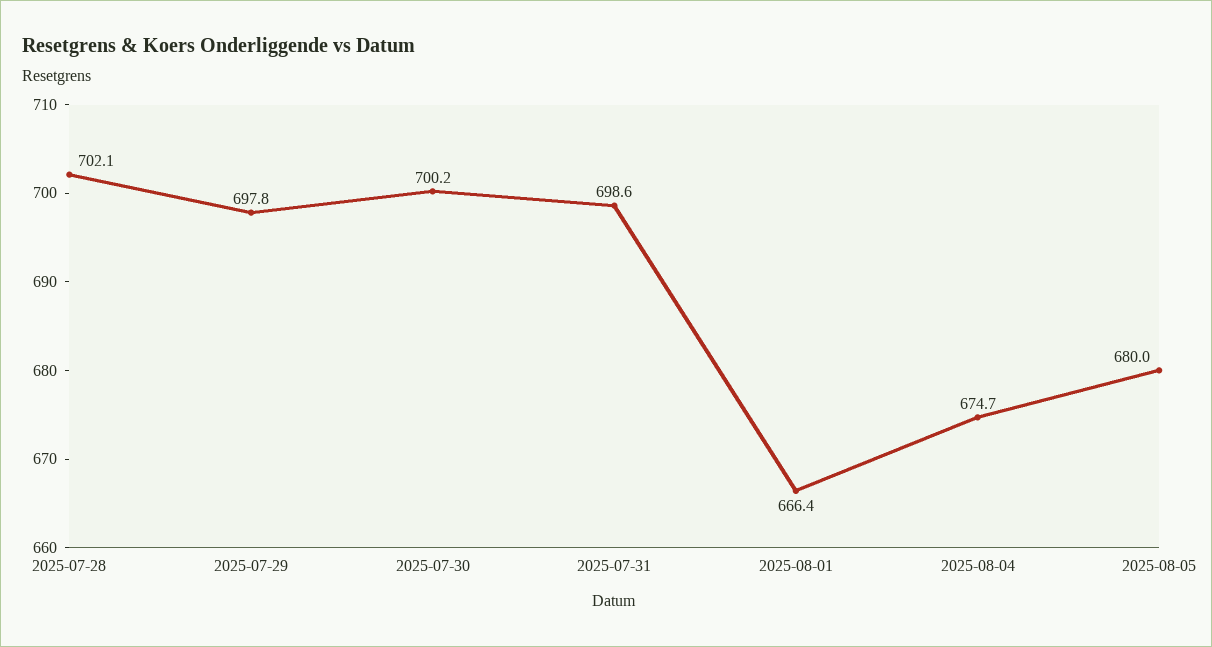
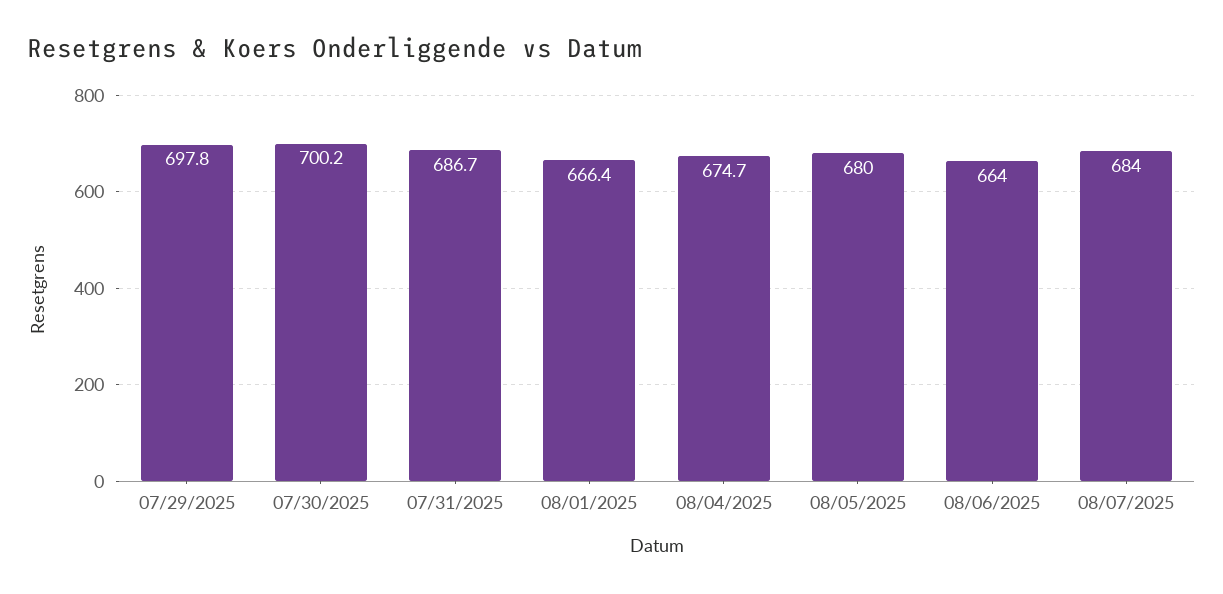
2025-07-28: 702.1 -> none
2025-07-31: 698.6 -> 686.7
08/06/2025: none -> 664
08/07/2025: none -> 684

